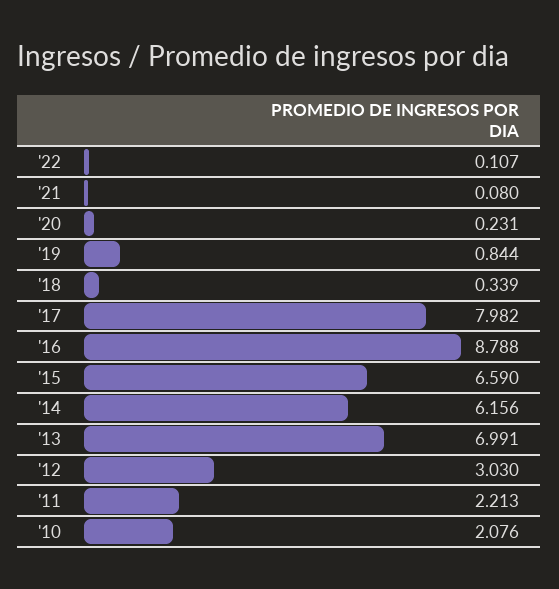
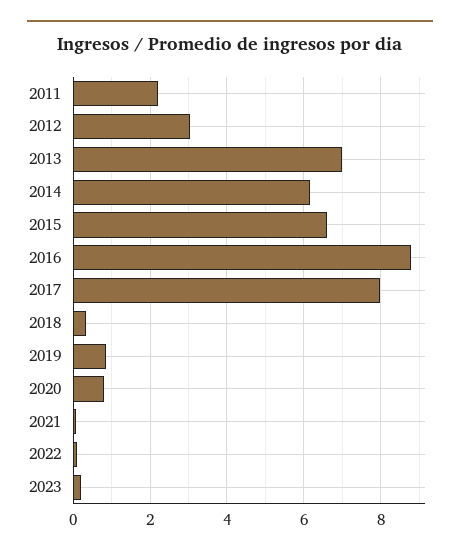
'20: 0.231 -> 0.8
'10: 2.076 -> none
2023: none -> 0.2

